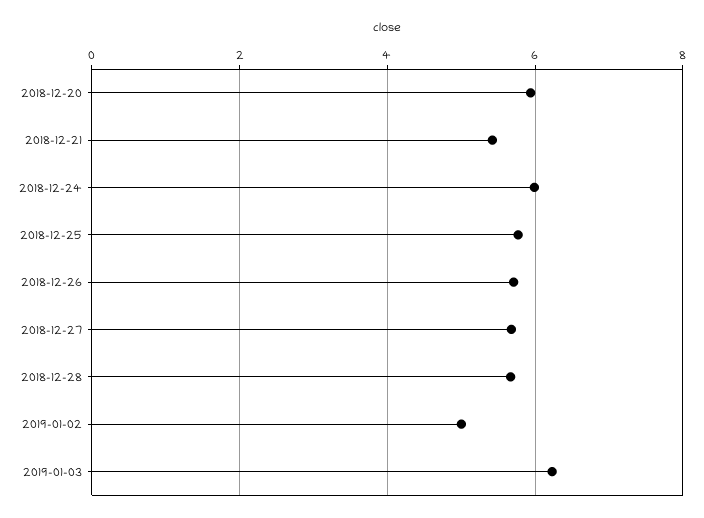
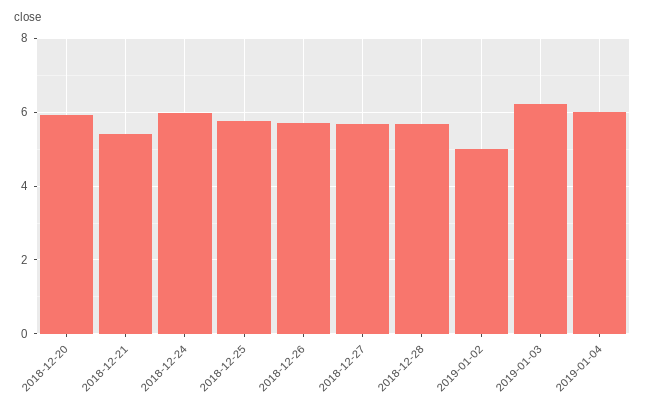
2019-01-04: none -> 6

